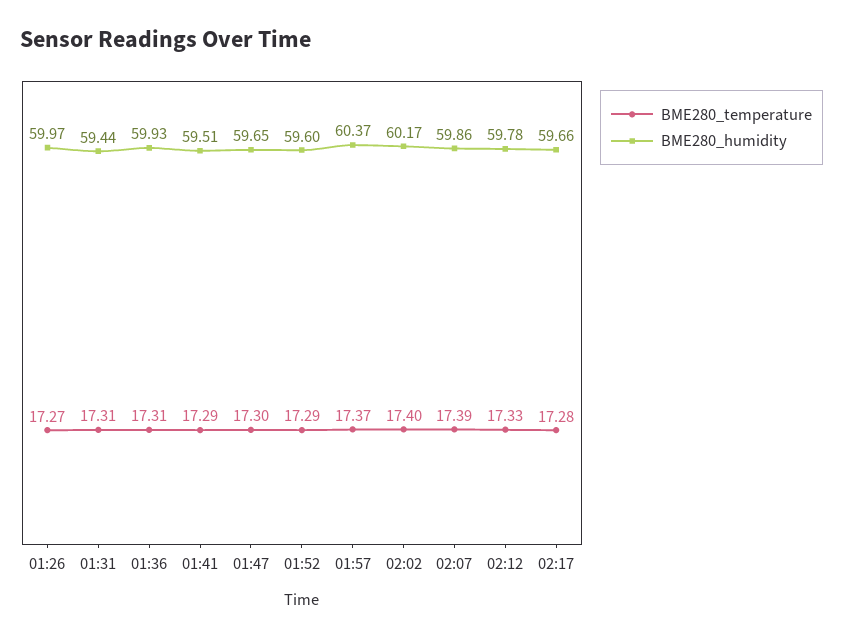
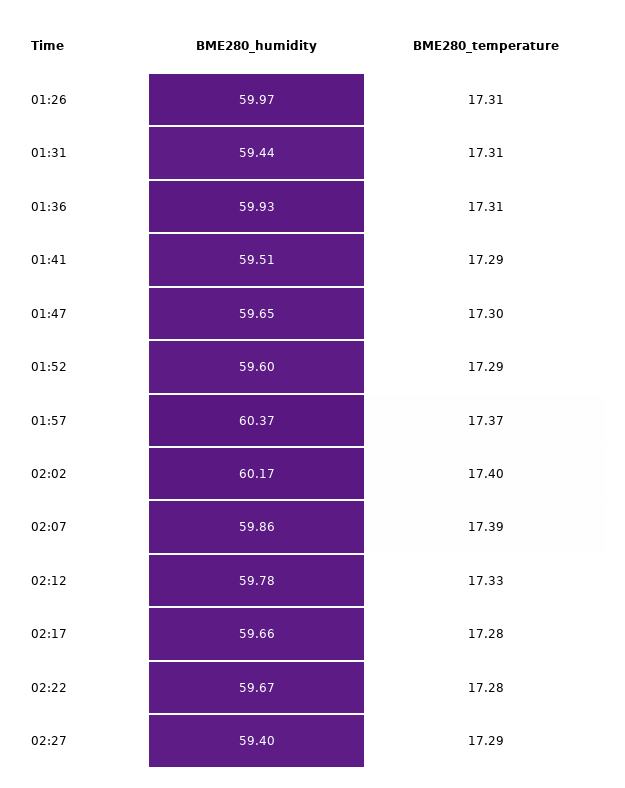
BME280_temperature, 01:26: 17.27 -> 17.31
BME280_humidity, 02:22: none -> 59.67
BME280_temperature, 02:22: none -> 17.28
BME280_humidity, 02:27: none -> 59.4
BME280_temperature, 02:27: none -> 17.29

